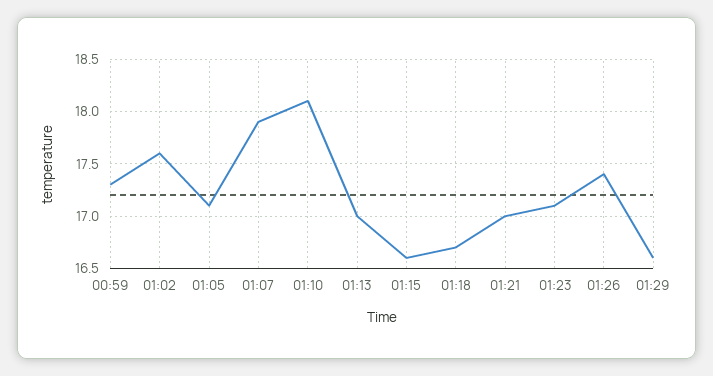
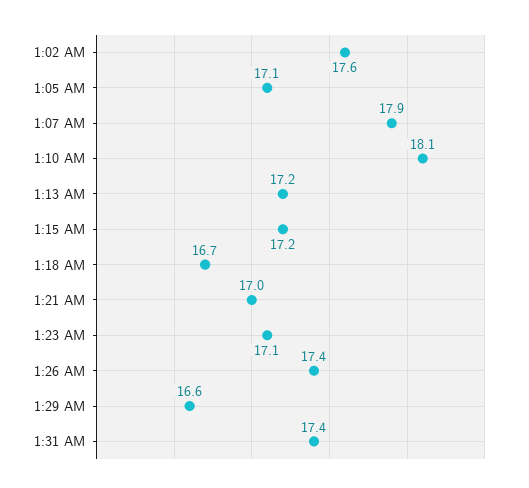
00:59: 17.3 -> none
01:13: 17 -> 17.2
01:15: 16.6 -> 17.2
1:31 AM: none -> 17.4

